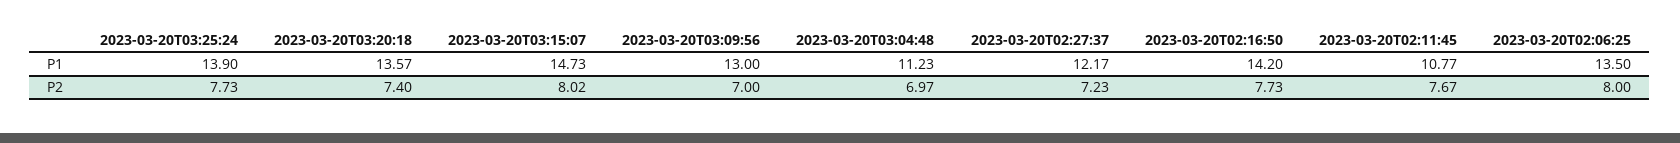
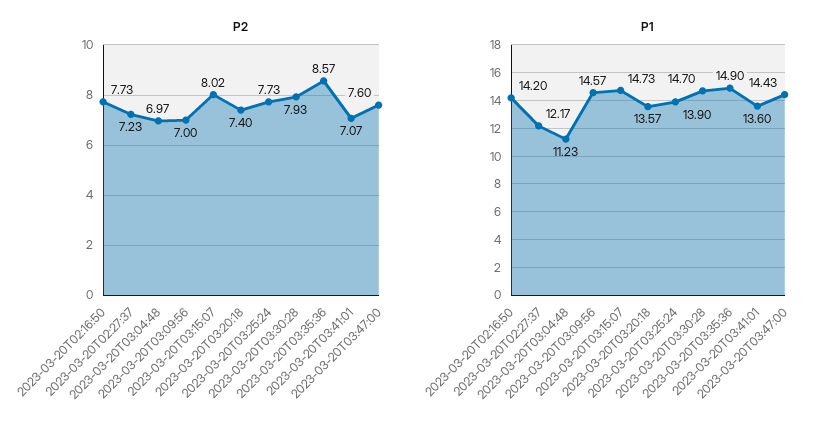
P1, 2023-03-20T03:09:56: 13 -> 14.57
P1, 2023-03-20T02:11:45: 10.77 -> none
P1, 2023-03-20T02:06:25: 13.5 -> none
P2, 2023-03-20T02:11:45: 7.67 -> none
P2, 2023-03-20T02:06:25: 8 -> none
P2, 2023-03-20T03:30:28: none -> 7.93
P2, 2023-03-20T03:35:36: none -> 8.57
P2, 2023-03-20T03:41:01: none -> 7.07
P2, 2023-03-20T03:47:00: none -> 7.6
P1, 2023-03-20T03:30:28: none -> 14.7
P1, 2023-03-20T03:35:36: none -> 14.9
P1, 2023-03-20T03:41:01: none -> 13.6
P1, 2023-03-20T03:47:00: none -> 14.43

